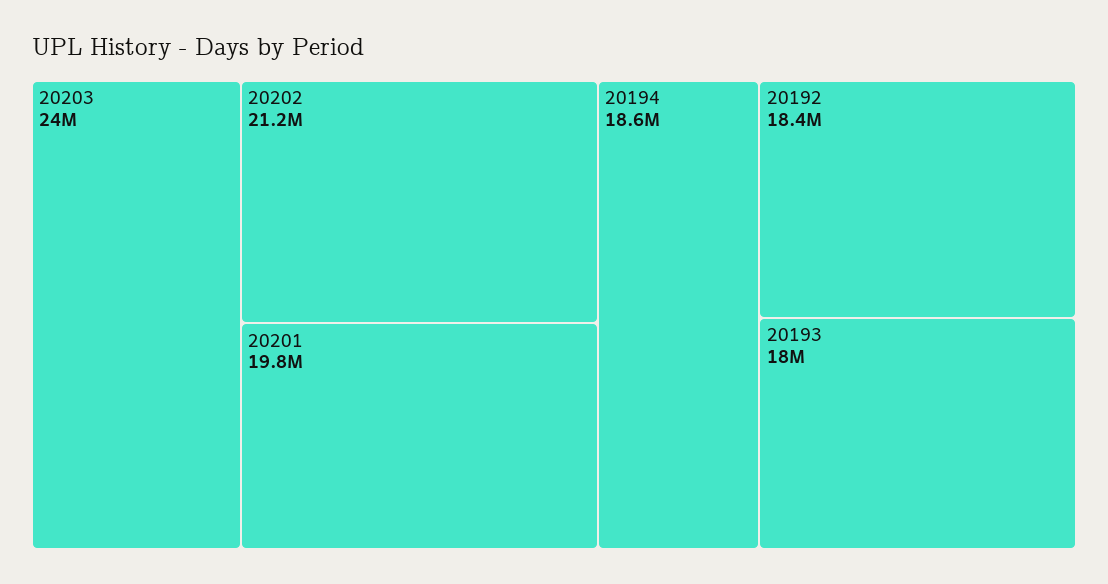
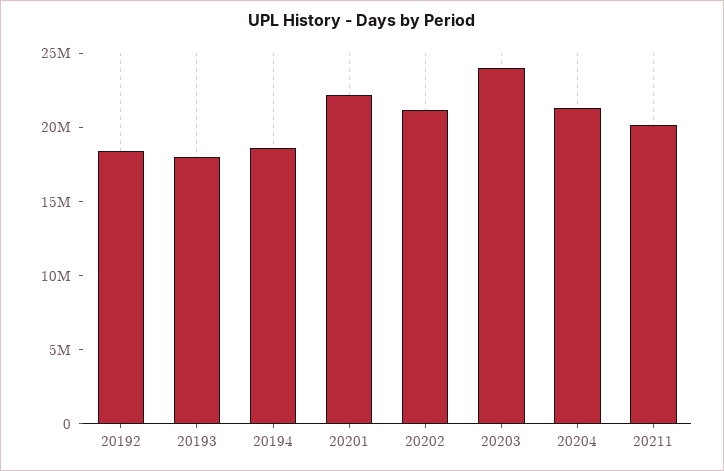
20201: 19800000 -> 22000000
20204: none -> 21000000
20211: none -> 20000000

